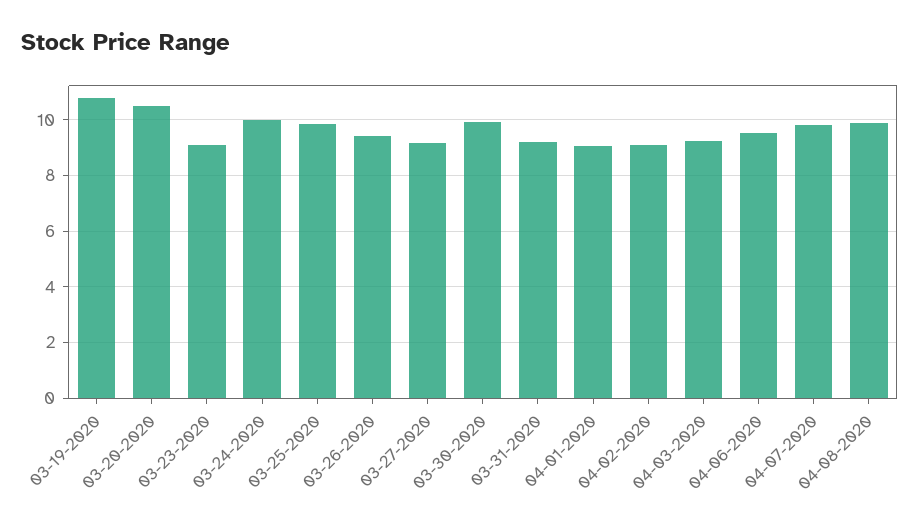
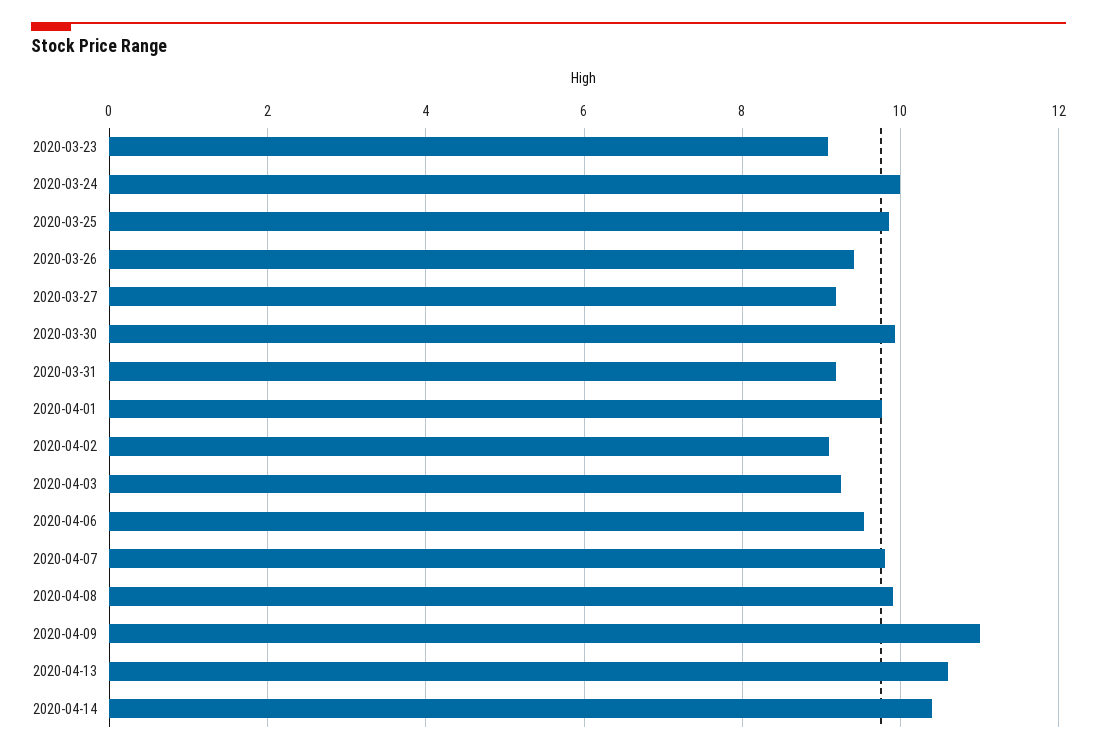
03-19-2020: 10.75 -> none
03-20-2020: 10.5 -> none
04-01-2020: 9 -> 9.8
2020-04-09: none -> 11
2020-04-13: none -> 10.6
2020-04-14: none -> 10.4

